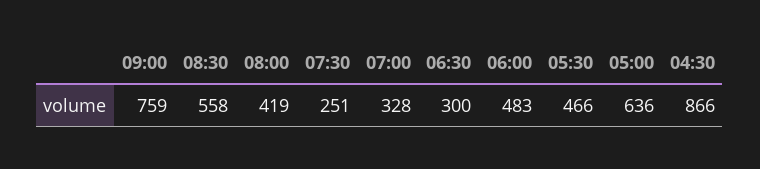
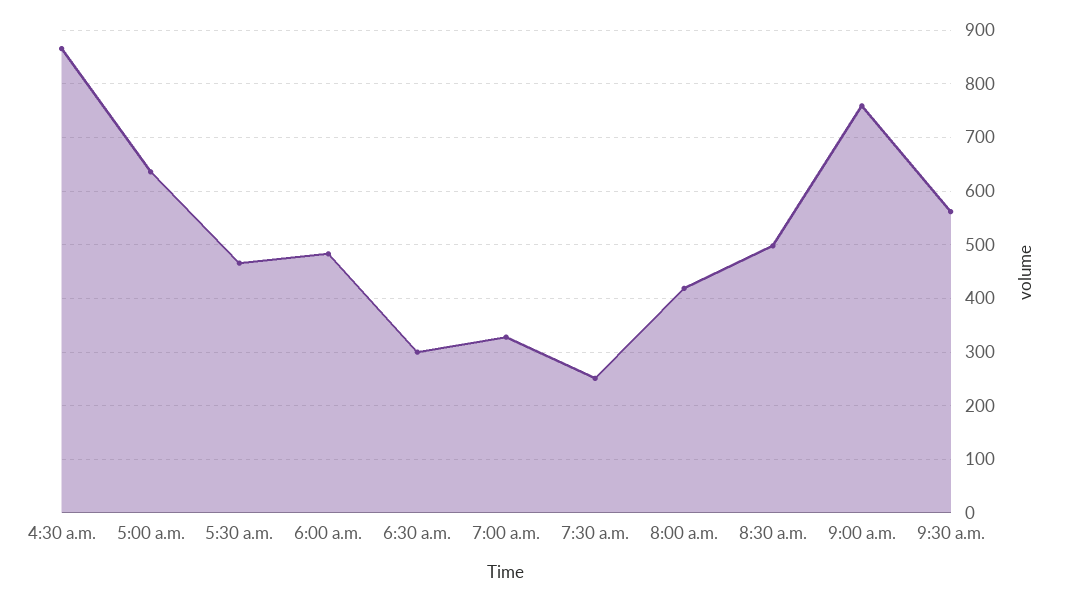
08:30: 558 -> 500
9:30 a.m.: none -> 560

